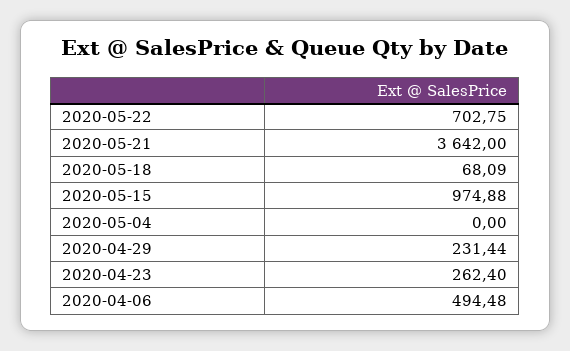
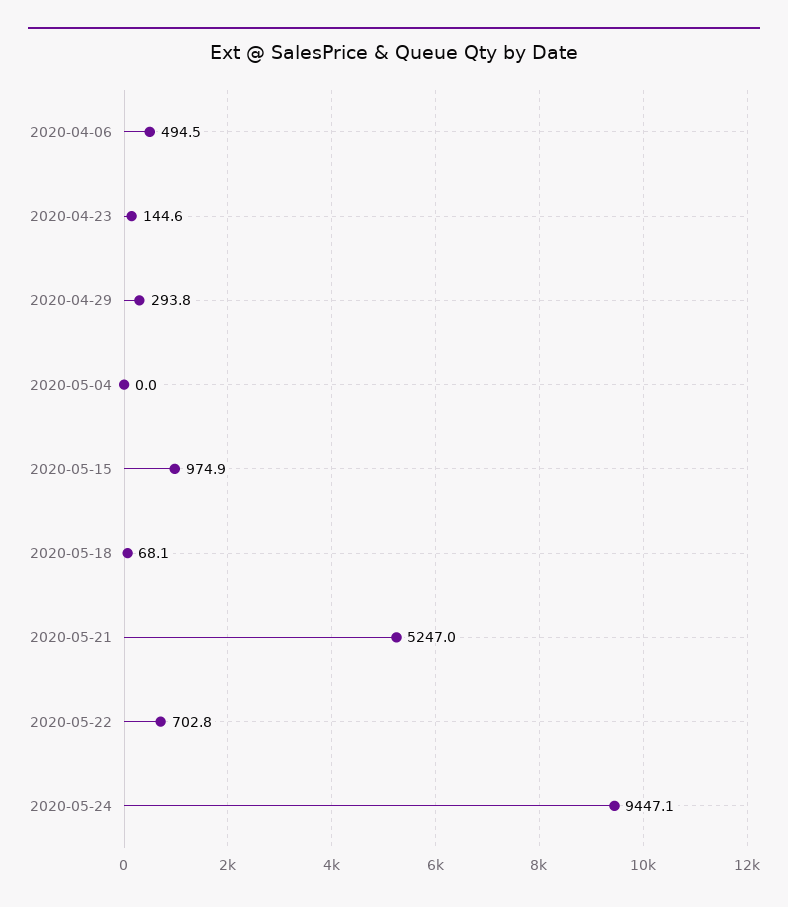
2020-05-21: 3642 -> 5247
2020-04-29: 231.44 -> 293.8
2020-04-23: 262.4 -> 144.6
2020-05-24: none -> 9447.1

